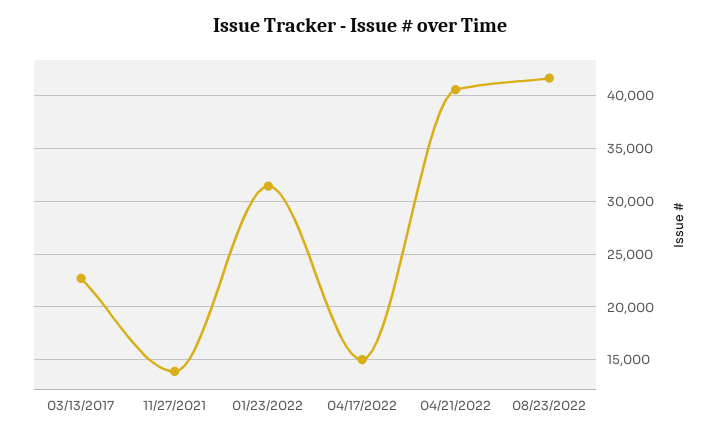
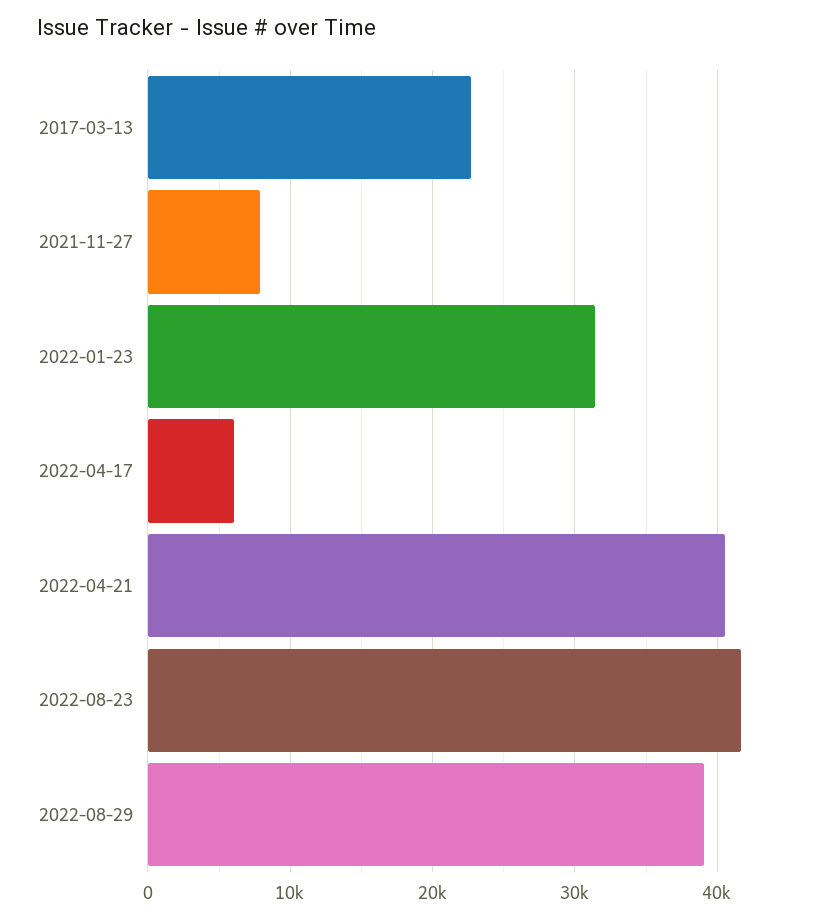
11/27/2021: 14000 -> 8000
04/17/2022: 15000 -> 6000
2022-08-29: none -> 39000

